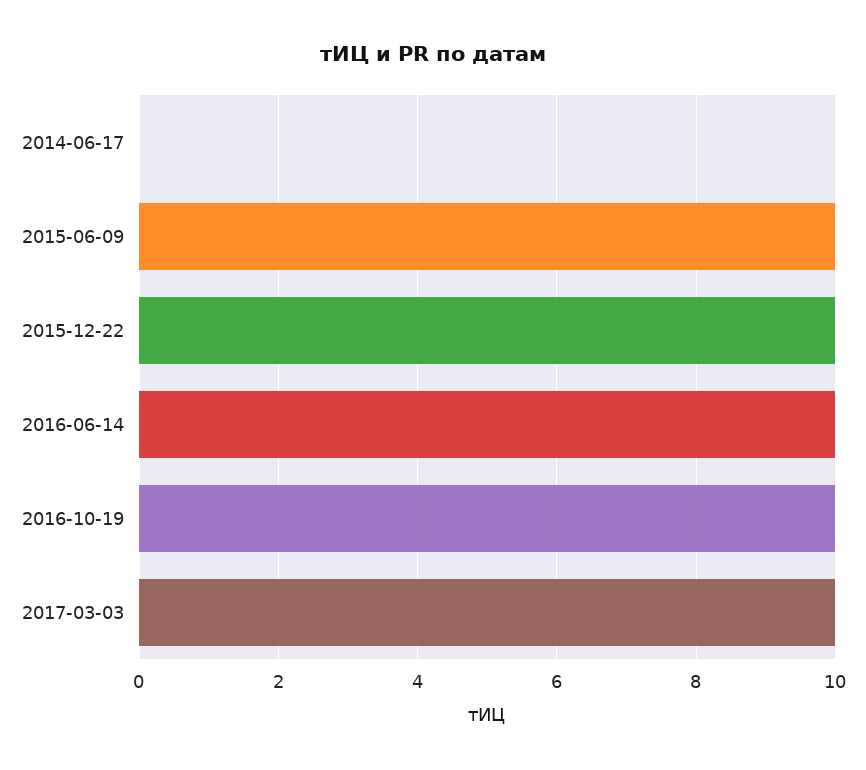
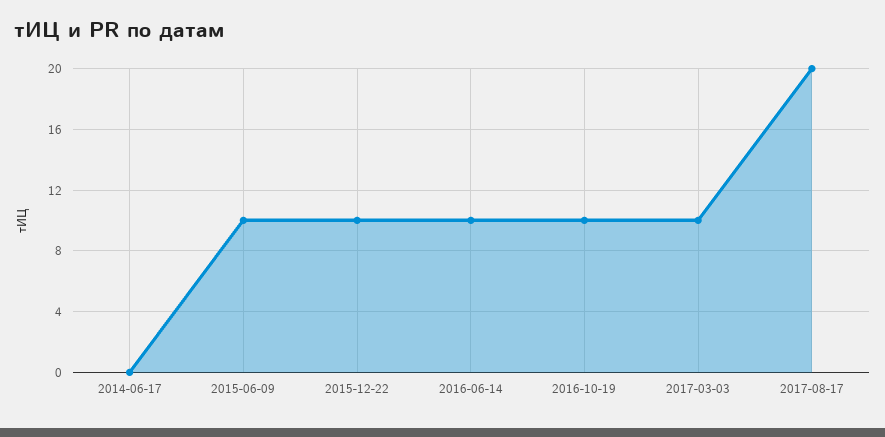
2017-08-17: none -> 20

